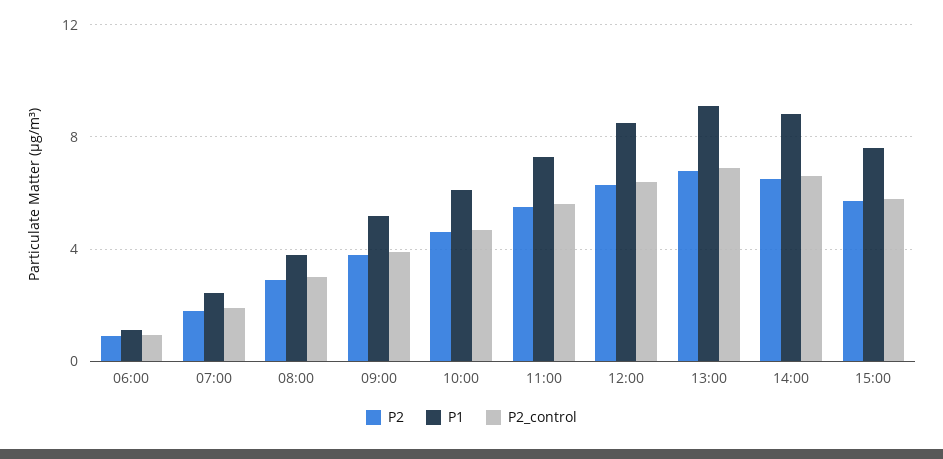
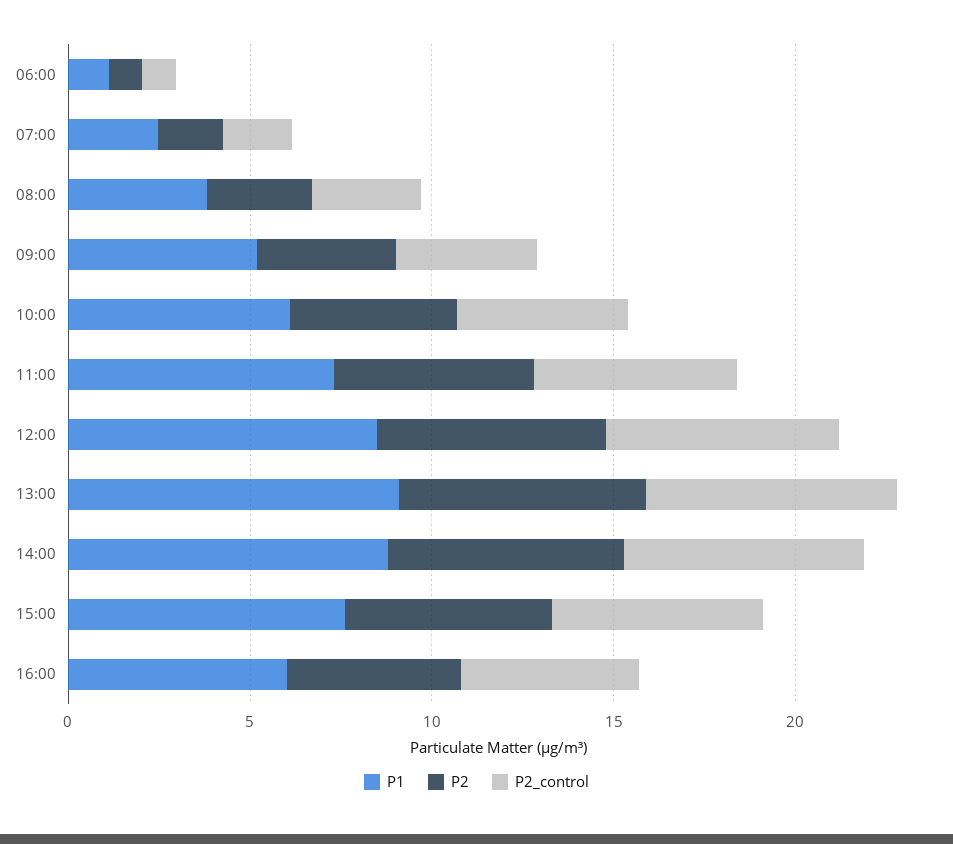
P1, 16:00: none -> 6
P2, 16:00: none -> 5
P2_control, 16:00: none -> 5

